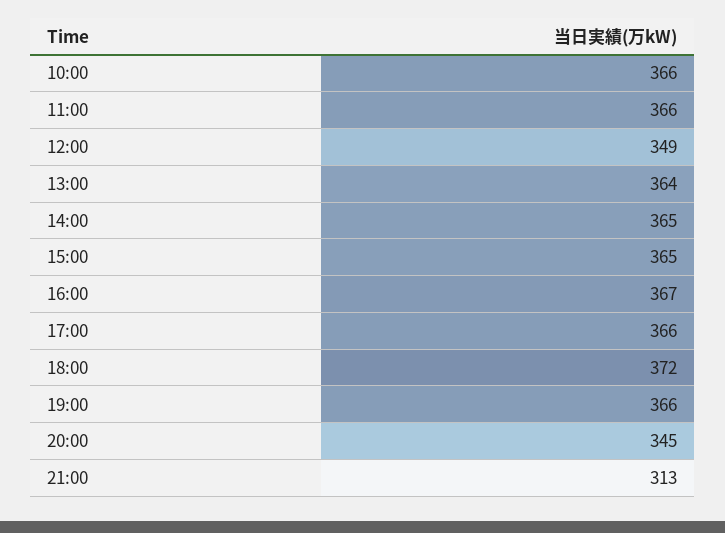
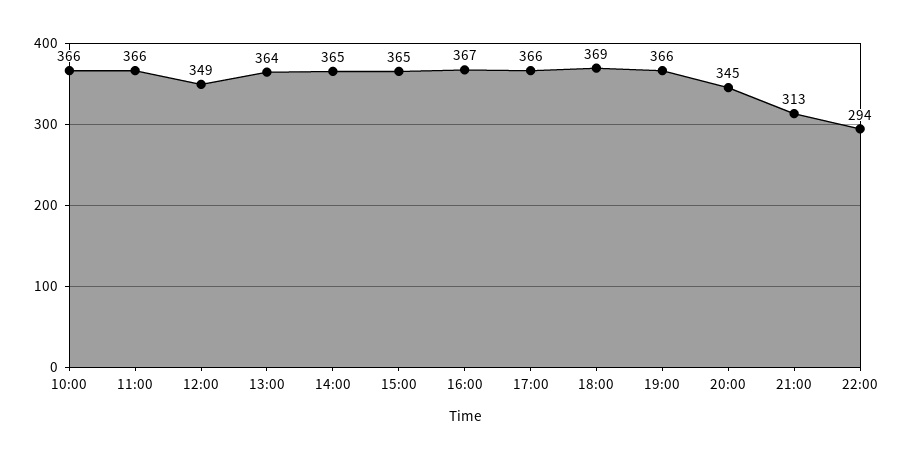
18:00: 372 -> 369
22:00: none -> 294

